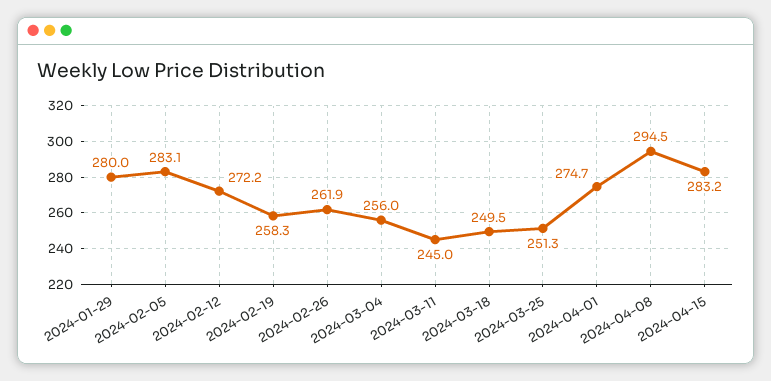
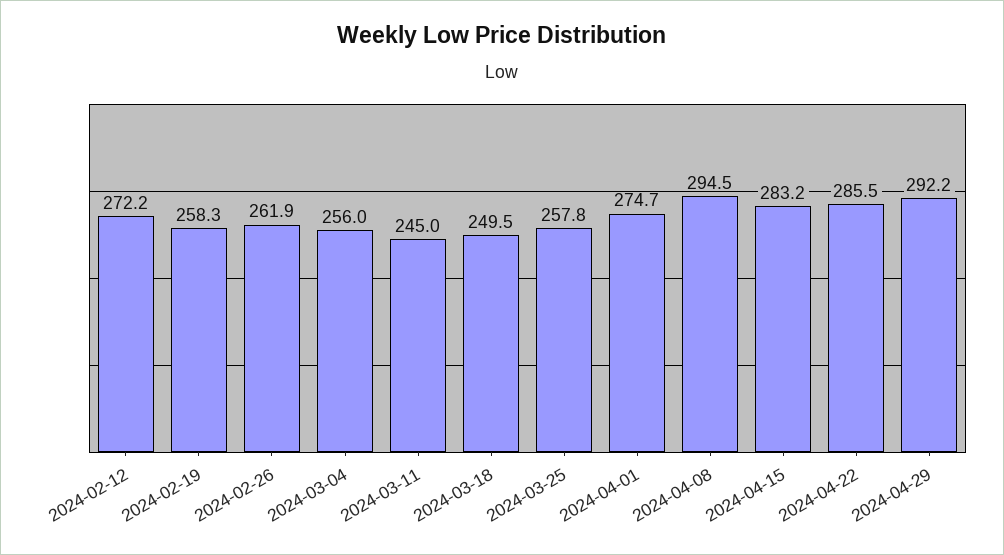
2024-01-29: 280 -> none
2024-02-05: 283.1 -> none
2024-03-25: 251.3 -> 257.8
2024-04-22: none -> 285.5
2024-04-29: none -> 292.2

